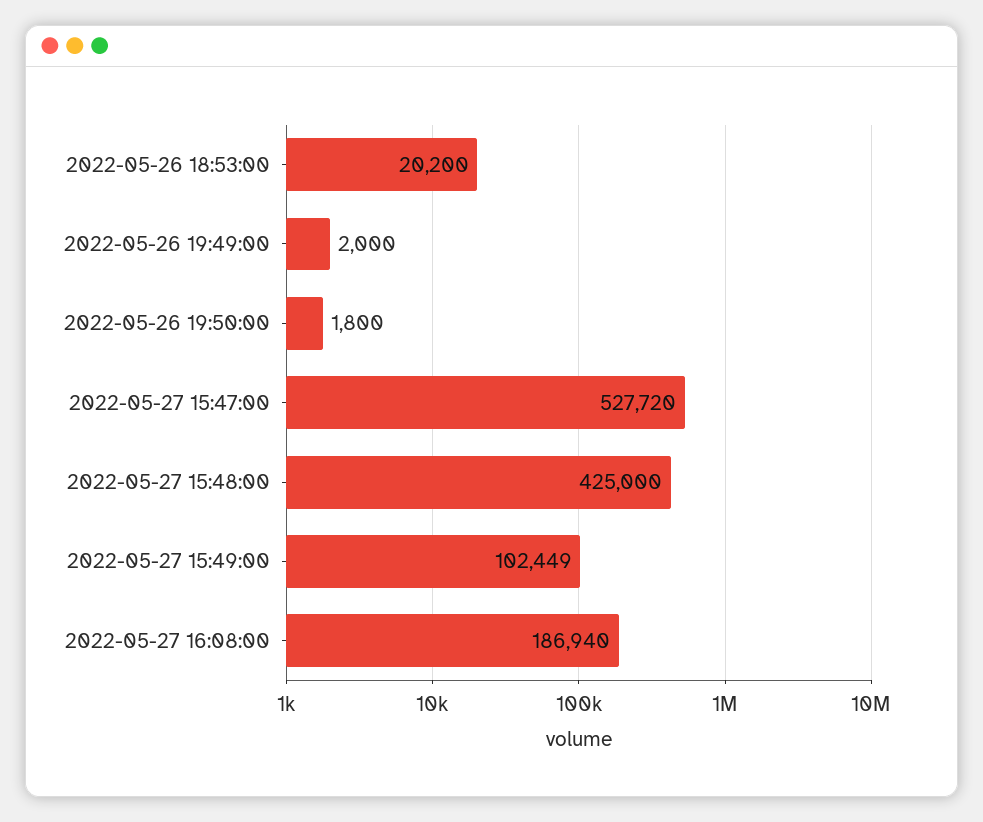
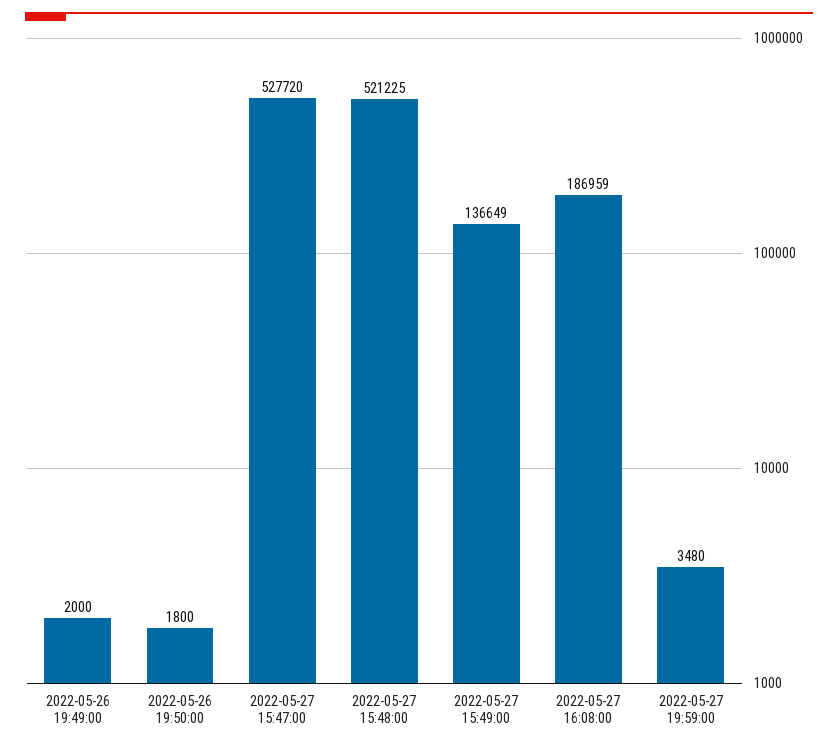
2022-05-26 18:53:00: 20200 -> none
2022-05-27 15:48:00: 425000 -> 521225
2022-05-27 15:49:00: 102449 -> 136649
2022-05-27 16:08:00: 186940 -> 186959
2022-05-27 19:59:00: none -> 3480

